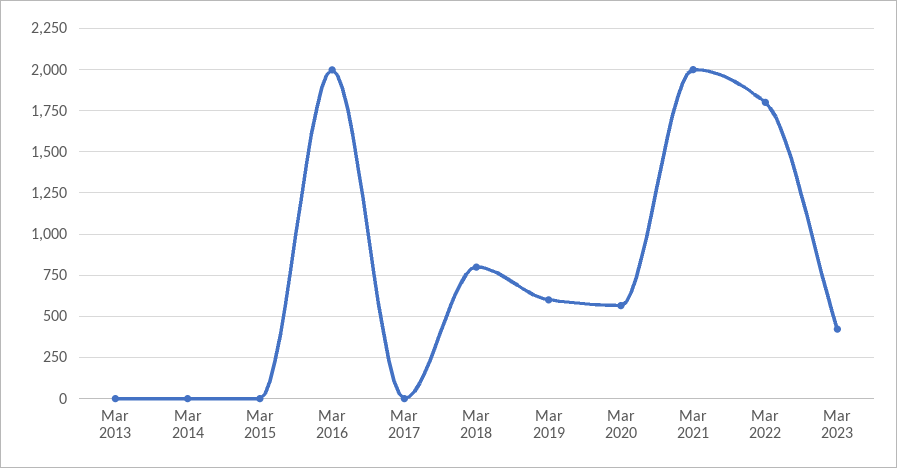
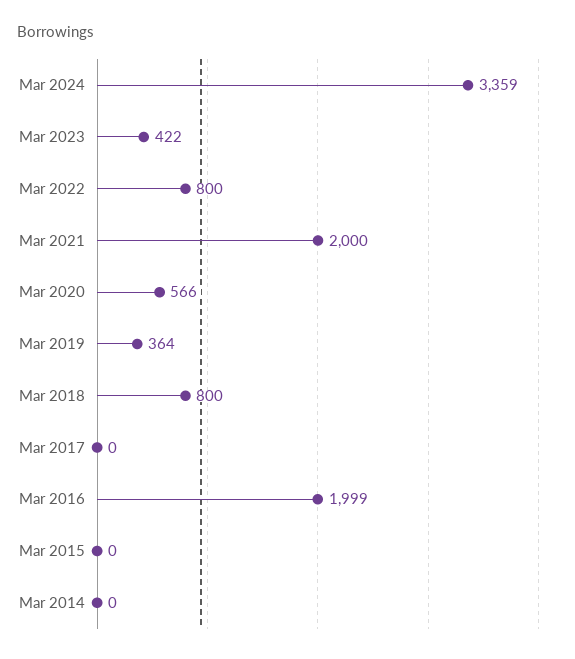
Mar 2013: 0 -> none
Mar 2019: 600 -> 364
Mar 2022: 1800 -> 800
Mar 2024: none -> 3359

